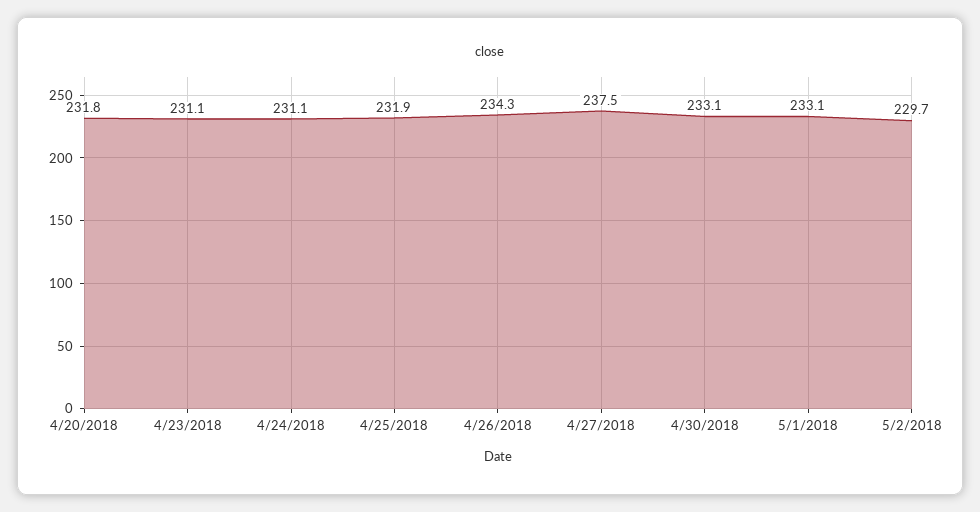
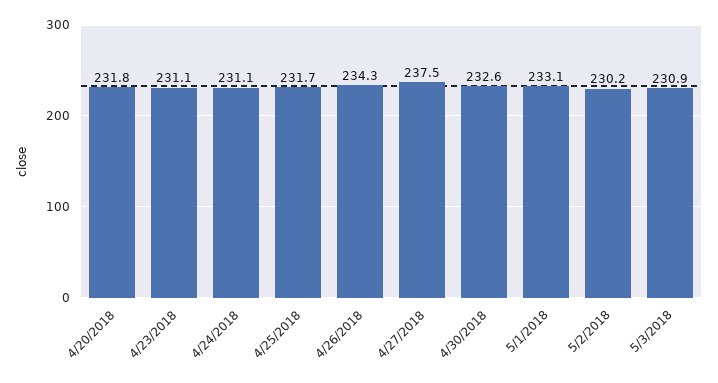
4/25/2018: 231.9 -> 231.7
4/30/2018: 233.1 -> 232.6
5/2/2018: 229.7 -> 230.2
5/3/2018: none -> 230.9

